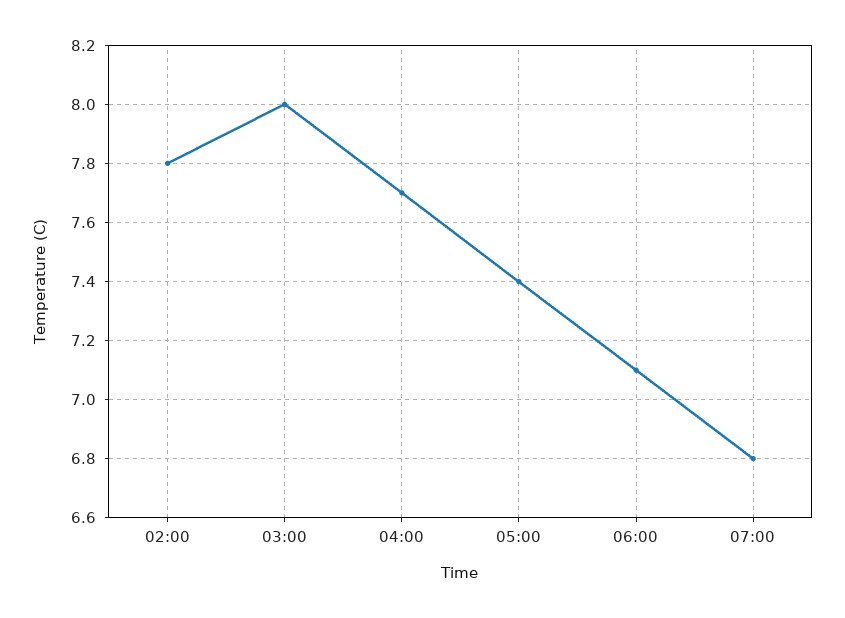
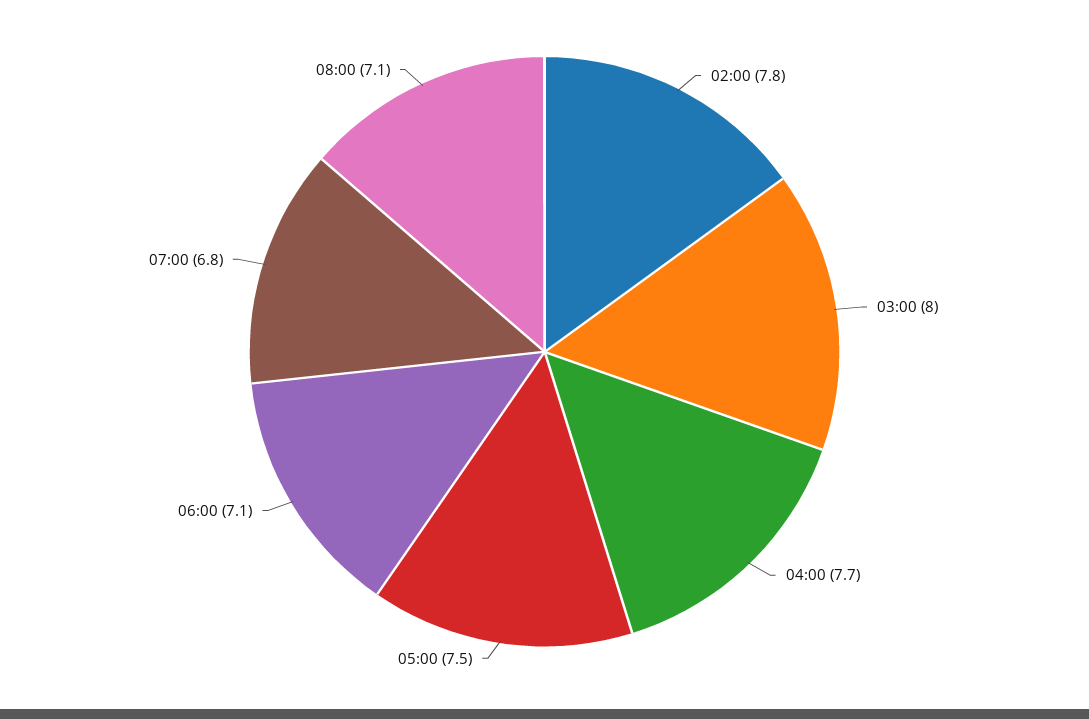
05:00: 7.4 -> 7.5
08:00: none -> 7.1

